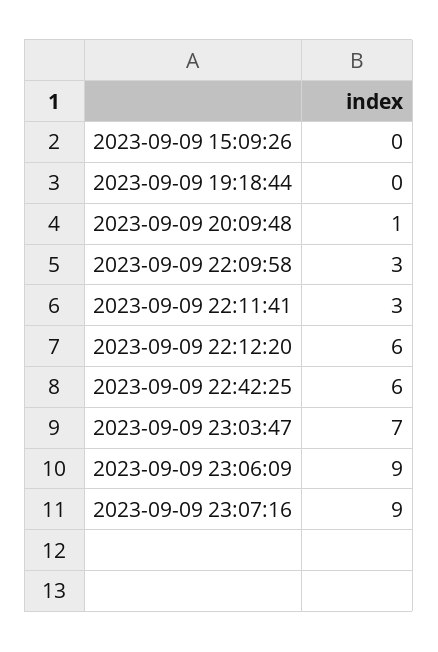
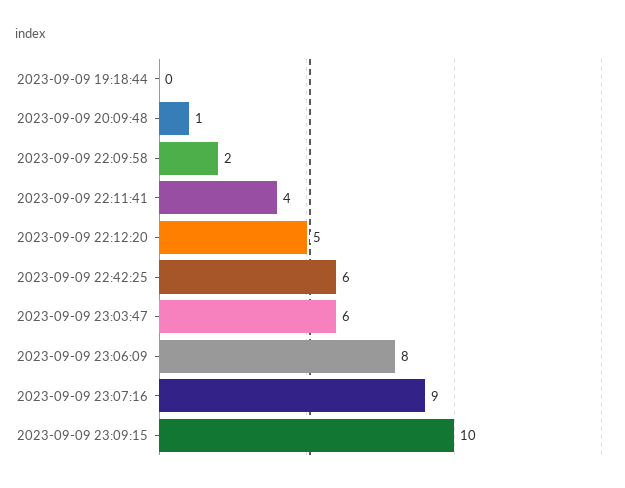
2023-09-09 15:09:26: 0 -> none
2023-09-09 22:09:58: 3 -> 2
2023-09-09 22:11:41: 3 -> 4
2023-09-09 22:12:20: 6 -> 5
2023-09-09 23:03:47: 7 -> 6
2023-09-09 23:06:09: 9 -> 8
2023-09-09 23:09:15: none -> 10

